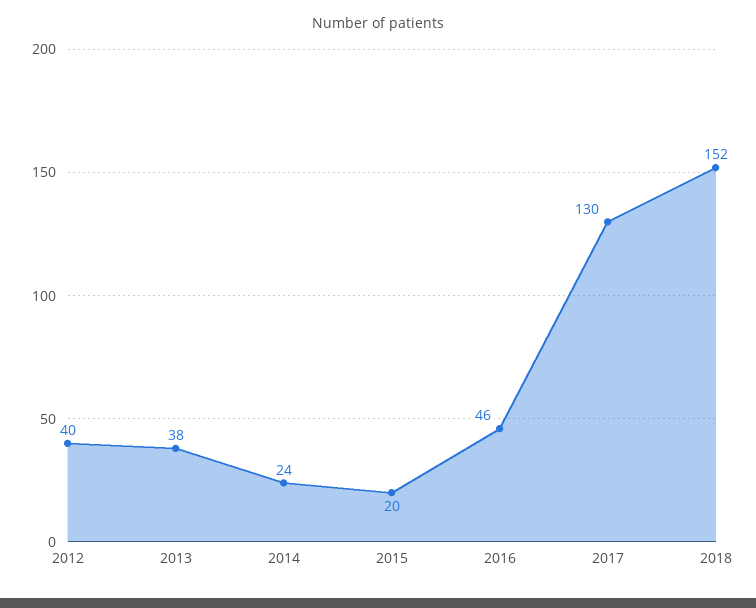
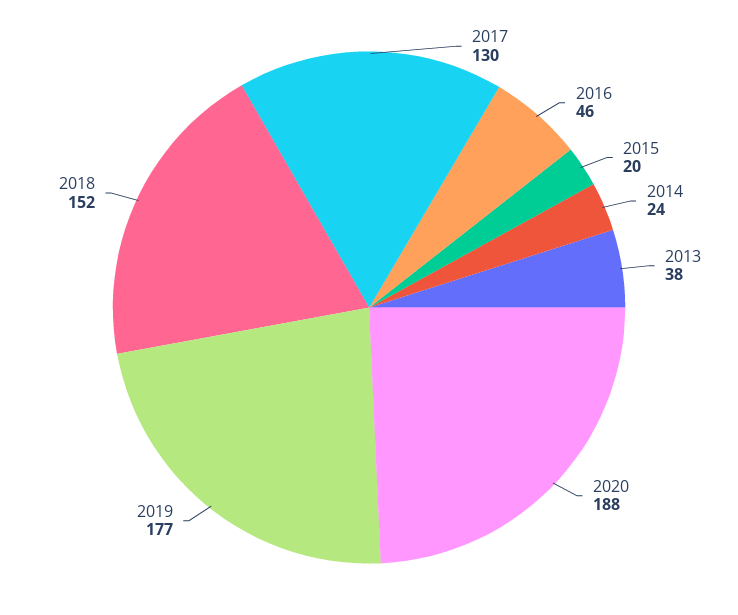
2012: 40 -> none
2020: none -> 188
2019: none -> 177

